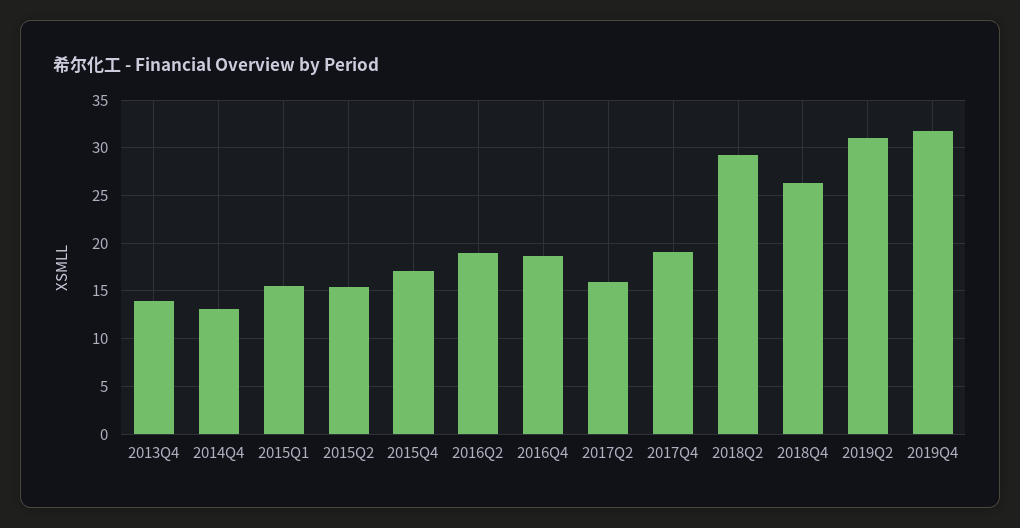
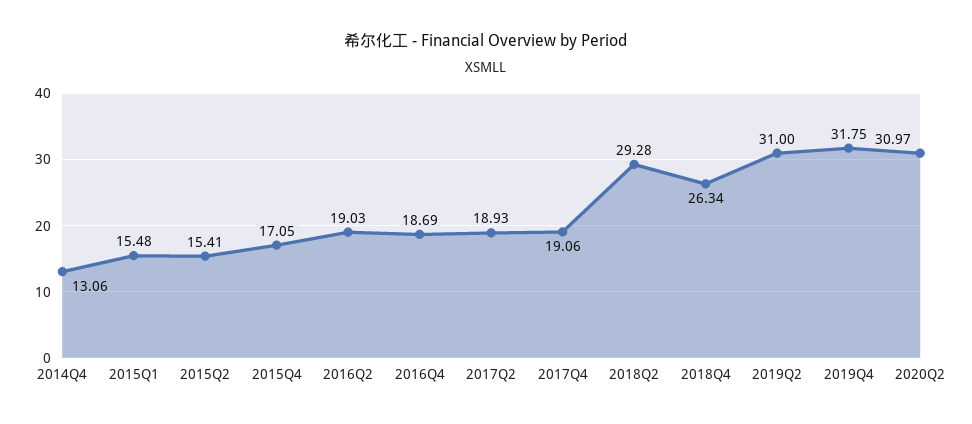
2013Q4: 14 -> none
2017Q2: 16 -> 18.93
2020Q2: none -> 30.97

